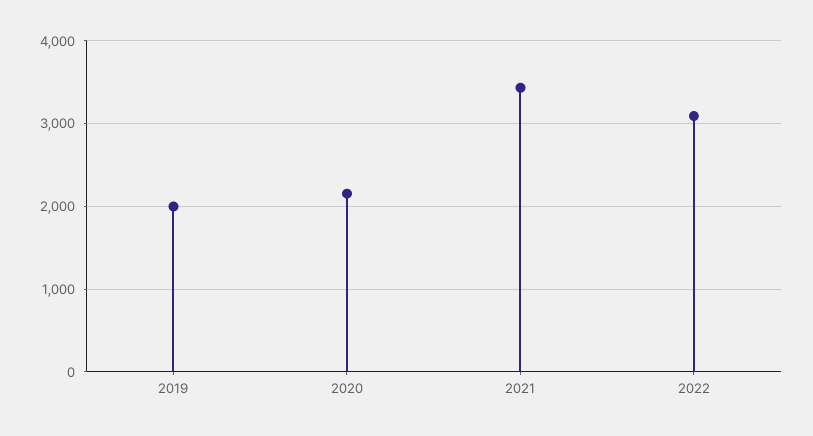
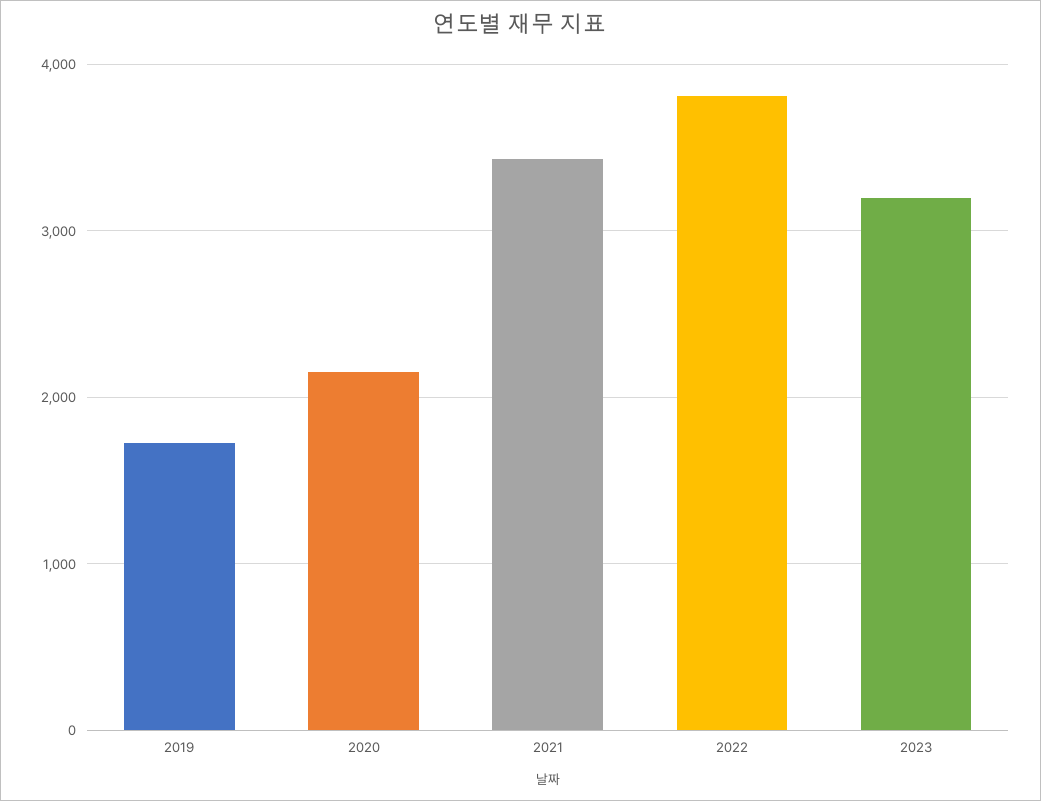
2019: 2000 -> 1700
2022: 3100 -> 3800
2023: none -> 3200

